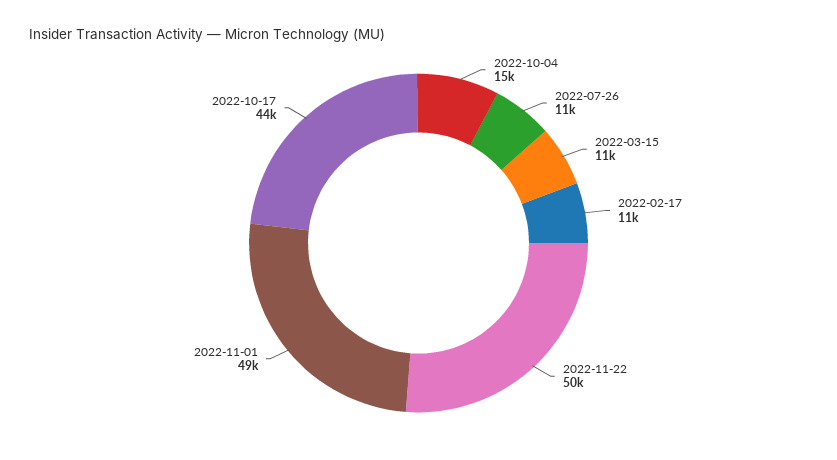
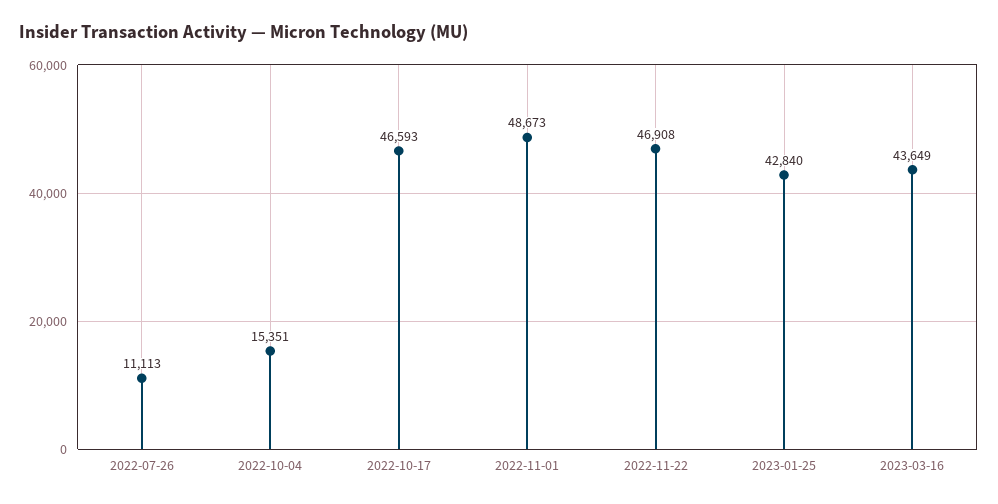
2022-03-15: 11000 -> none
2022-02-17: 11000 -> none
2022-11-22: 50000 -> 46908
2022-10-17: 44000 -> 46593
2023-01-25: none -> 42840
2023-03-16: none -> 43649

